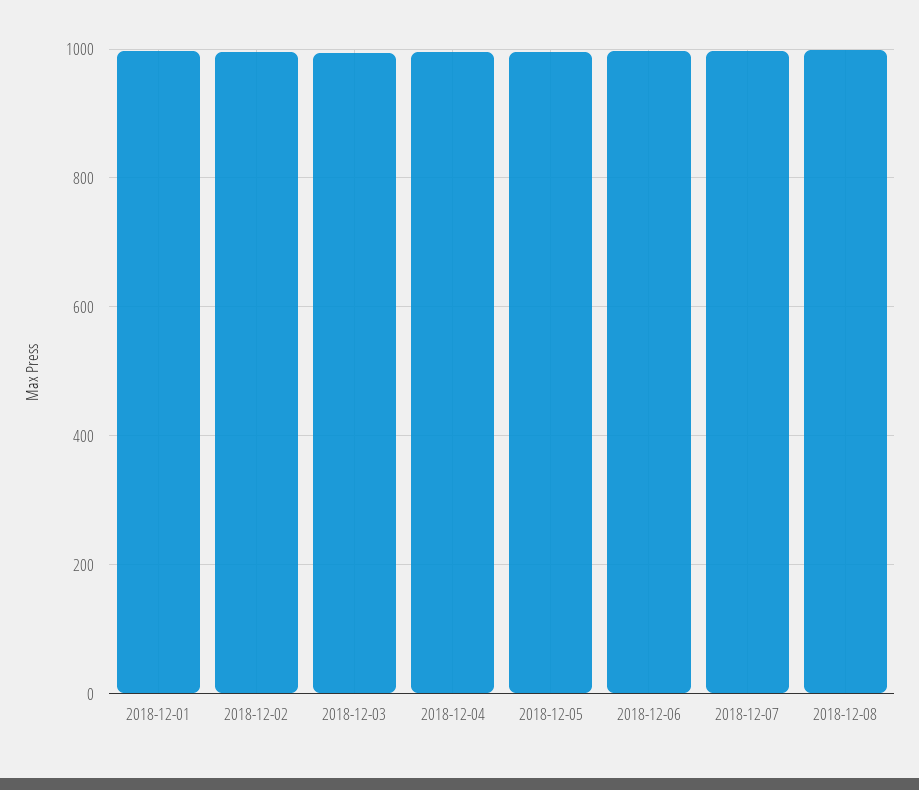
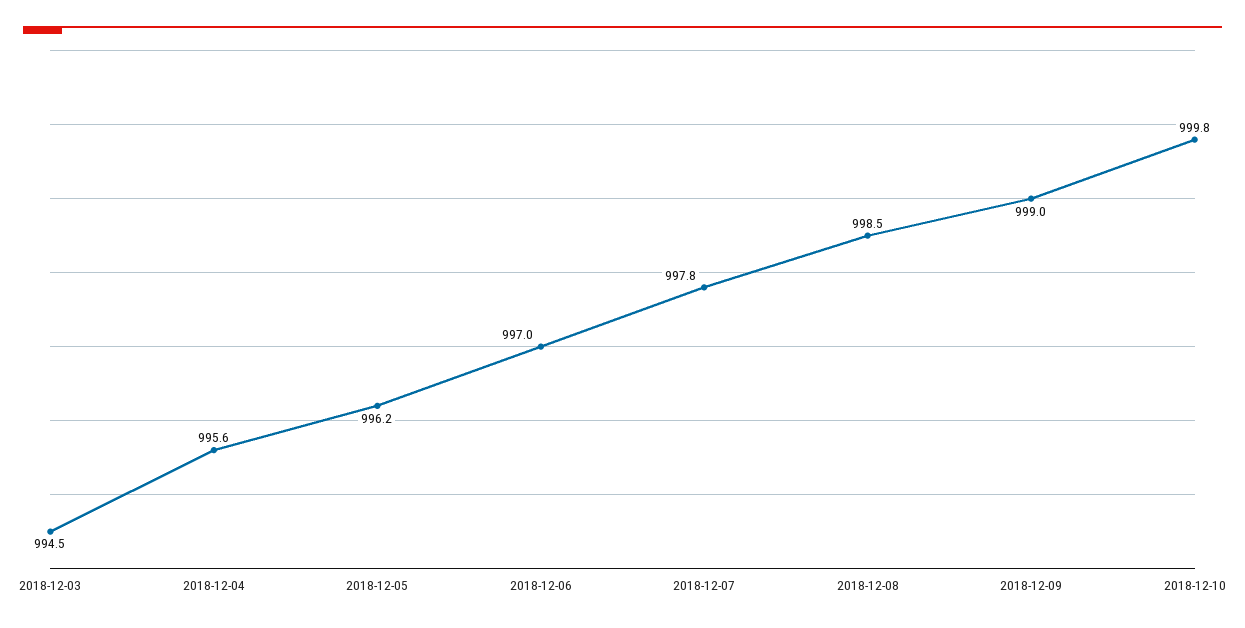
2018-12-01: 1000 -> none
2018-12-02: 1000 -> none
2018-12-09: none -> 999
2018-12-10: none -> 999.8

